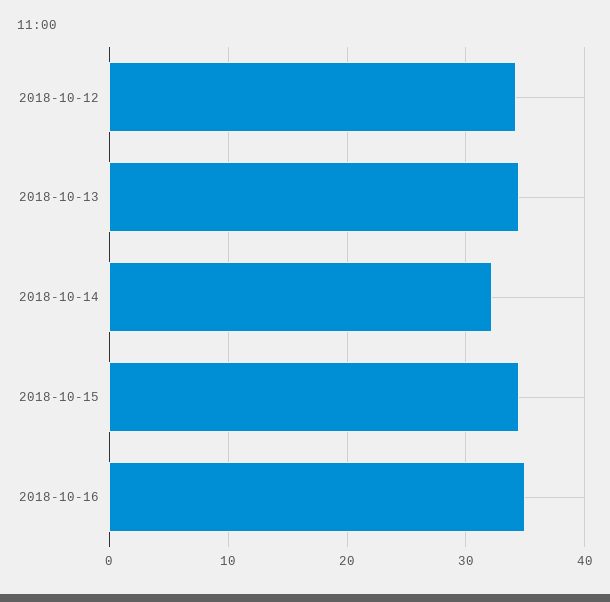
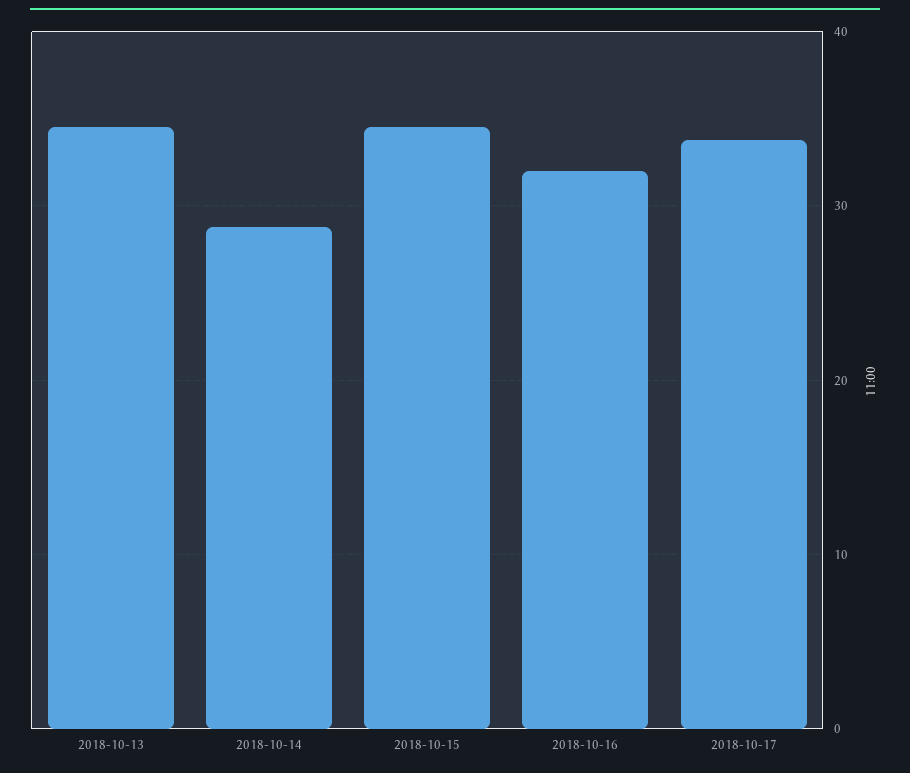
2018-10-12: 34 -> none
2018-10-14: 32 -> 29
2018-10-16: 35 -> 32
2018-10-17: none -> 34

